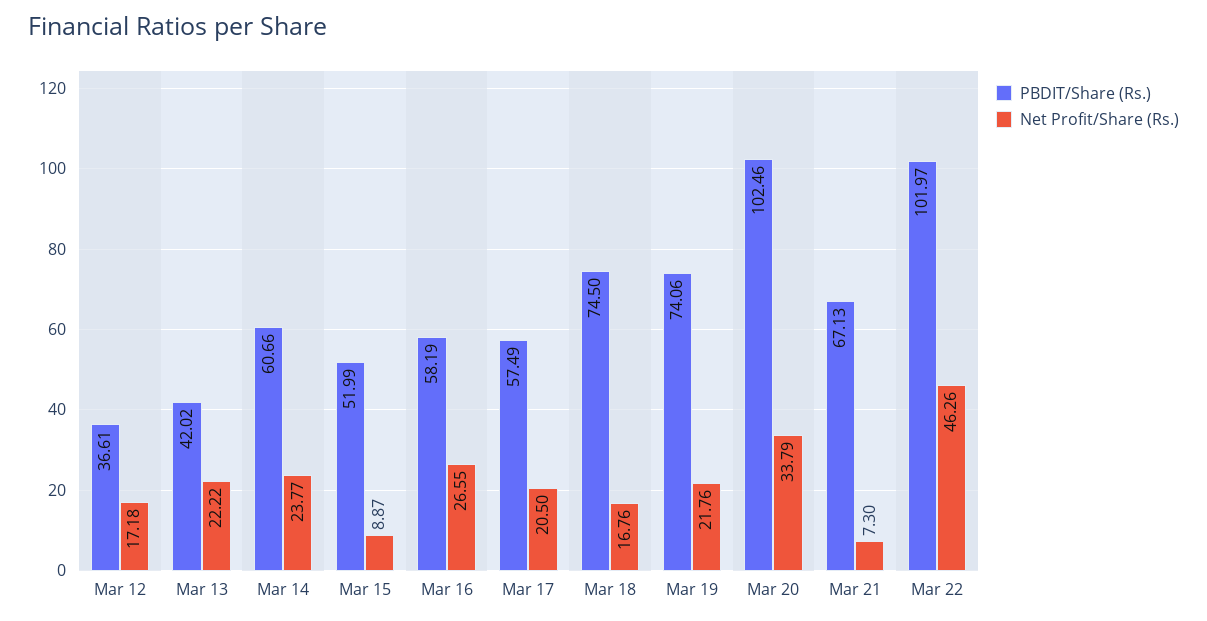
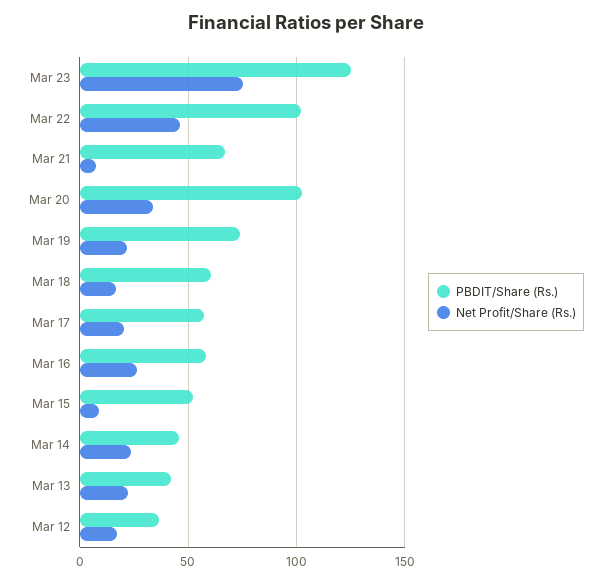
PBDIT/Share (Rs.), Mar 14: 60.66 -> 45
PBDIT/Share (Rs.), Mar 18: 74.5 -> 60
PBDIT/Share (Rs.), Mar 23: none -> 125
Net Profit/Share (Rs.), Mar 23: none -> 75

